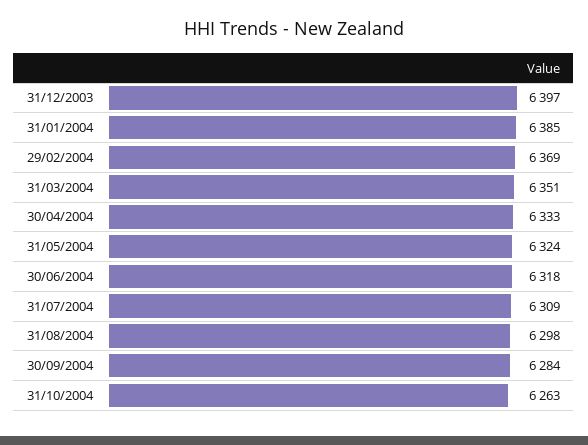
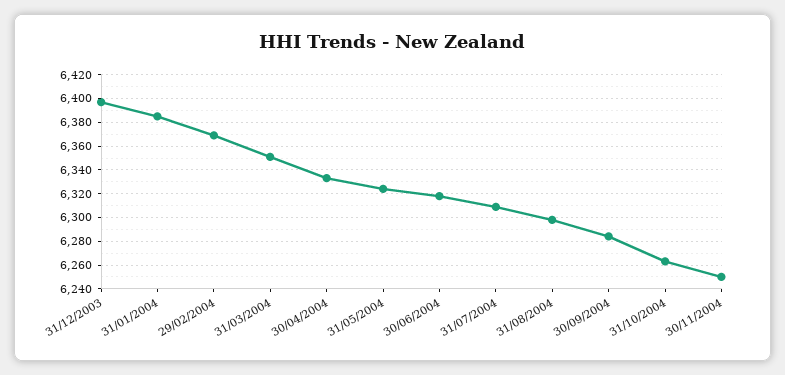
30/11/2004: none -> 6250

